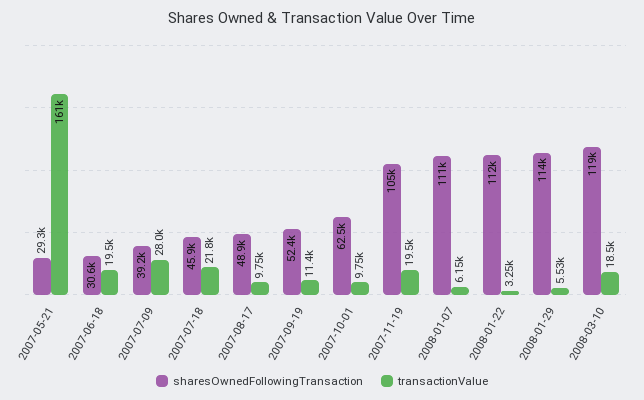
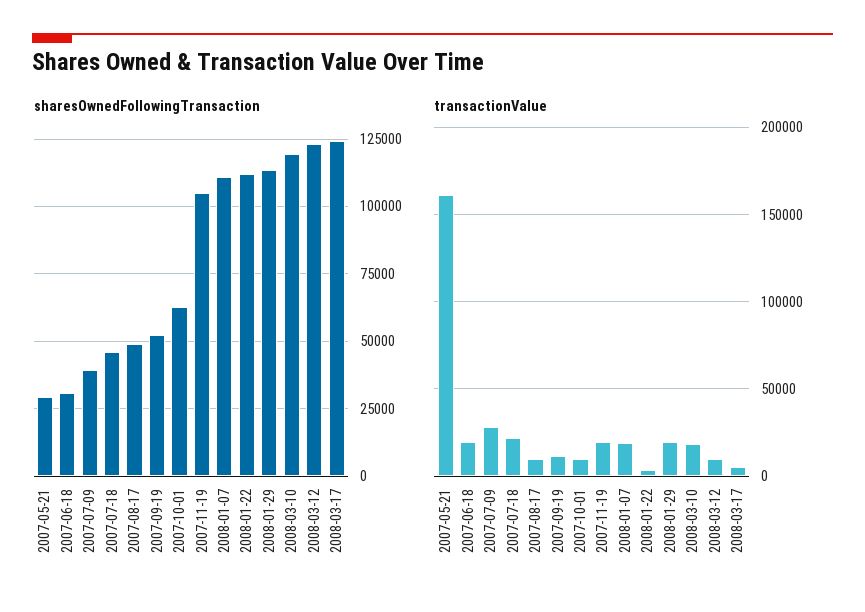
transactionValue, 2008-01-07: 6150 -> 20000
transactionValue, 2008-01-29: 5530 -> 20000
sharesOwnedFollowingTransaction, 2008-03-12: none -> 122500
sharesOwnedFollowingTransaction, 2008-03-17: none -> 125000
transactionValue, 2008-03-12: none -> 10000
transactionValue, 2008-03-17: none -> 5000

